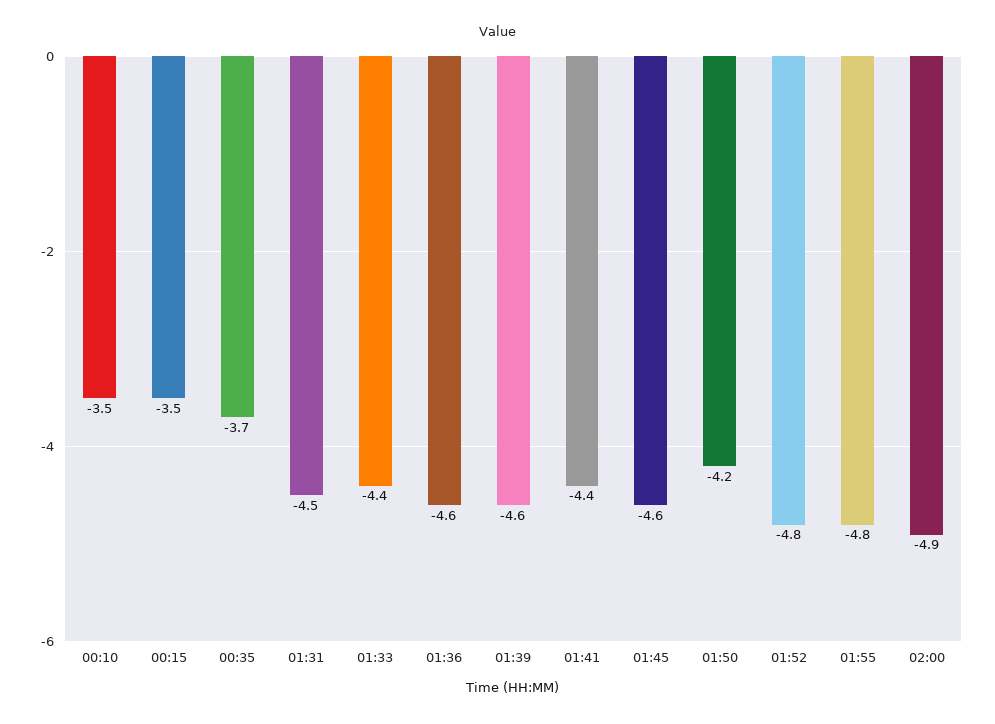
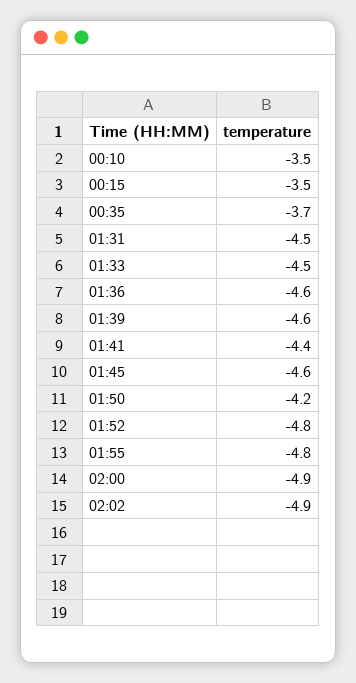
01:33: -4.4 -> -4.5
02:02: none -> -4.9

